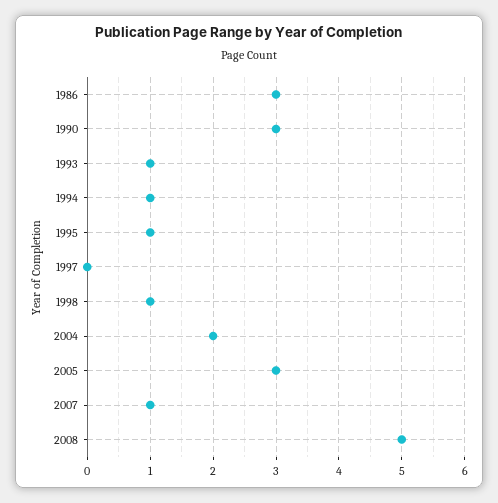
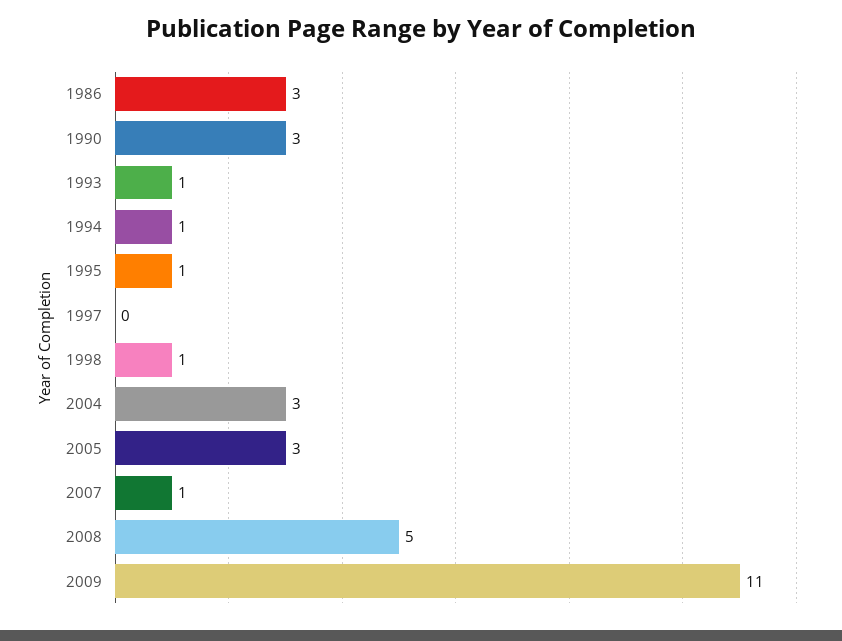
2004: 2 -> 3
2009: none -> 11

